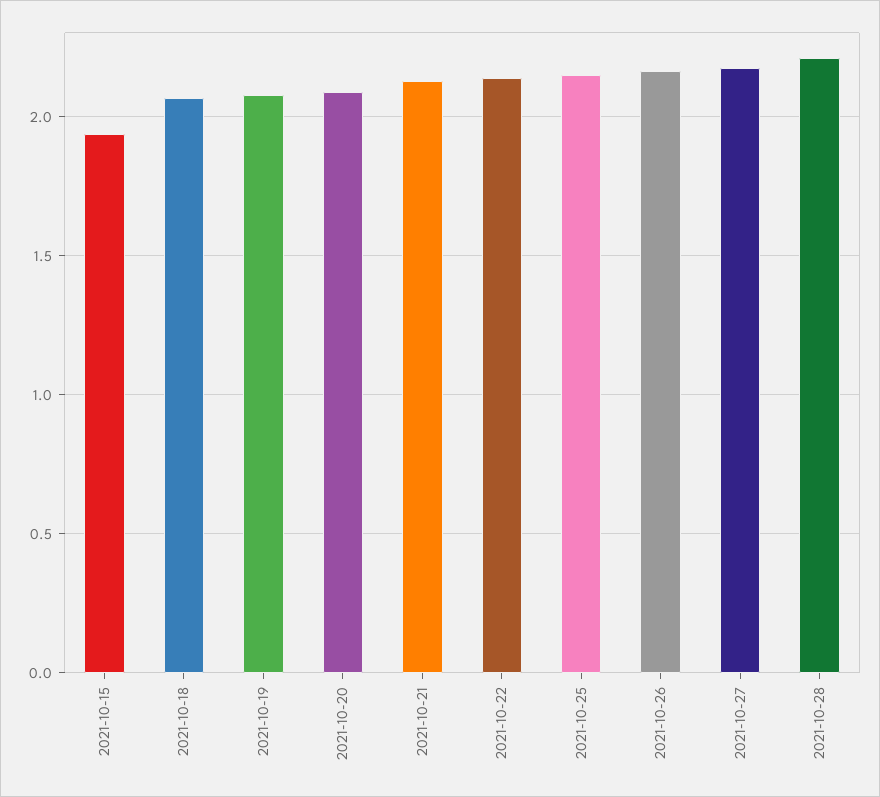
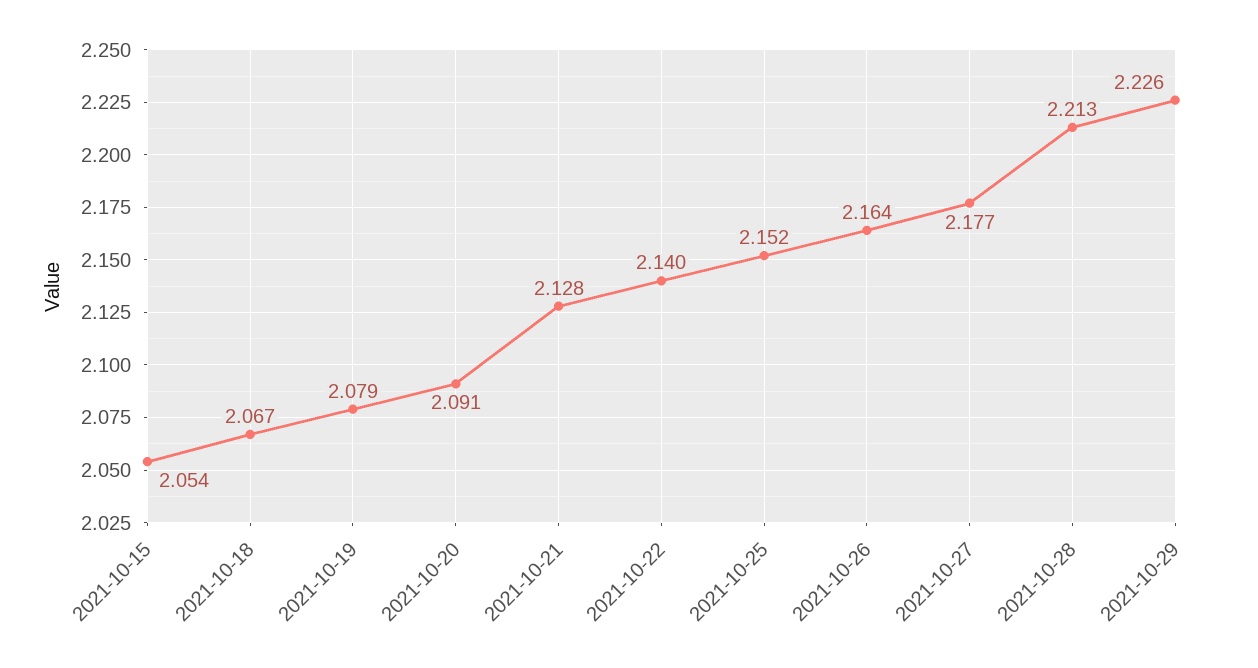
2021-10-15: 1.95 -> 2.054
2021-10-29: none -> 2.226

